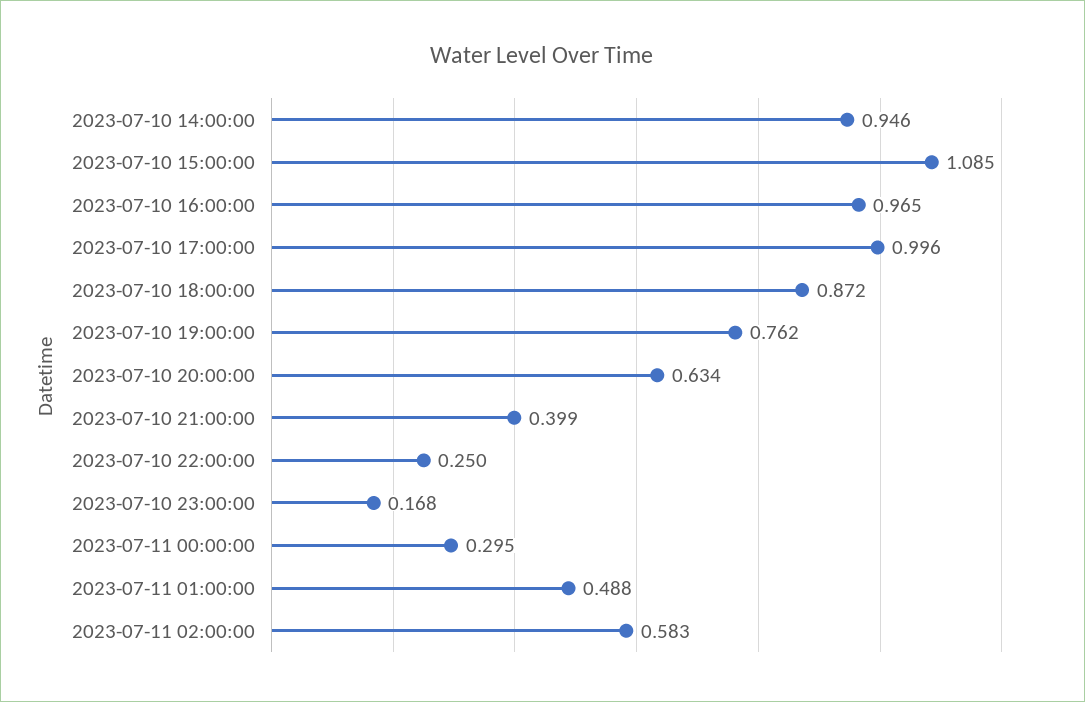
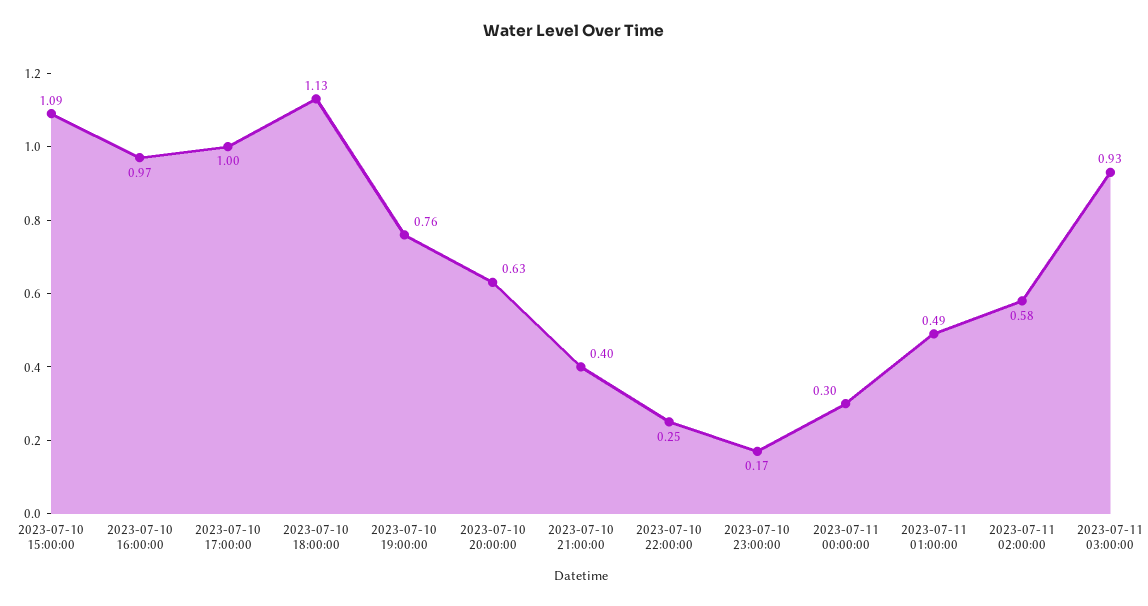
2023-07-10 14:00:00: 0.946 -> none
2023-07-10 18:00:00: 0.872 -> 1.13
2023-07-11 03:00:00: none -> 0.93

